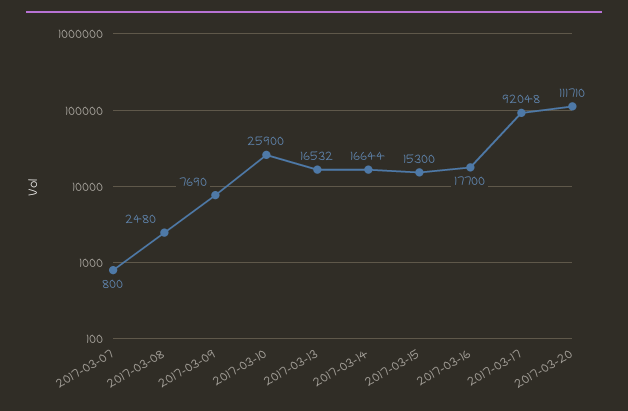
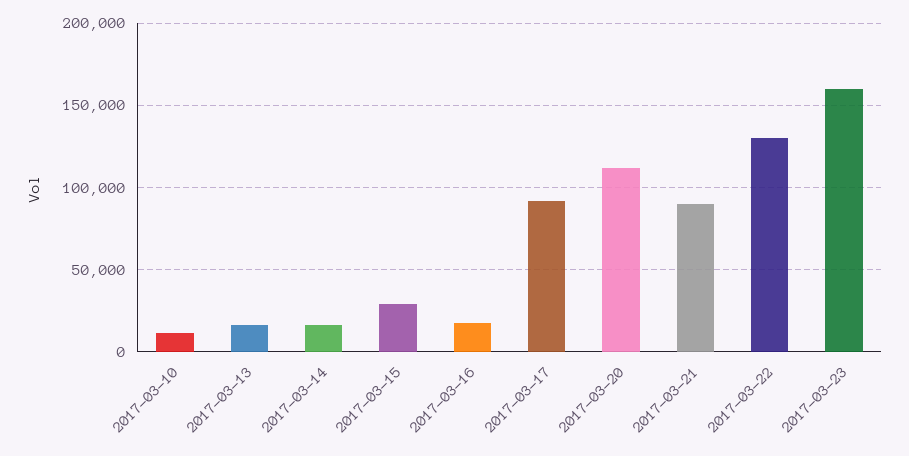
2017-03-07: 800 -> none
2017-03-08: 2480 -> none
2017-03-09: 7690 -> none
2017-03-10: 25900 -> 10000
2017-03-15: 15300 -> 30000
2017-03-21: none -> 90000
2017-03-22: none -> 130000
2017-03-23: none -> 160000

